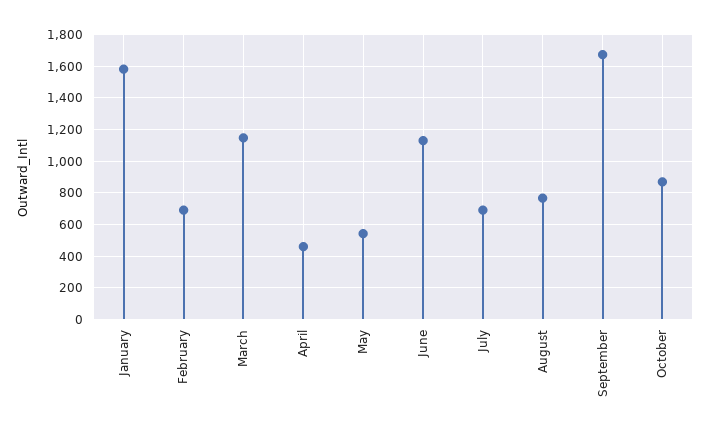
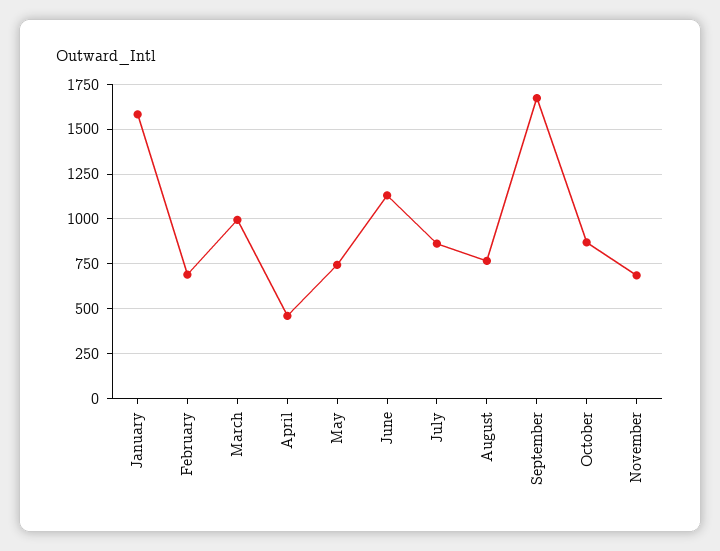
March: 1150 -> 1000
May: 550 -> 750
July: 700 -> 850
November: none -> 700

